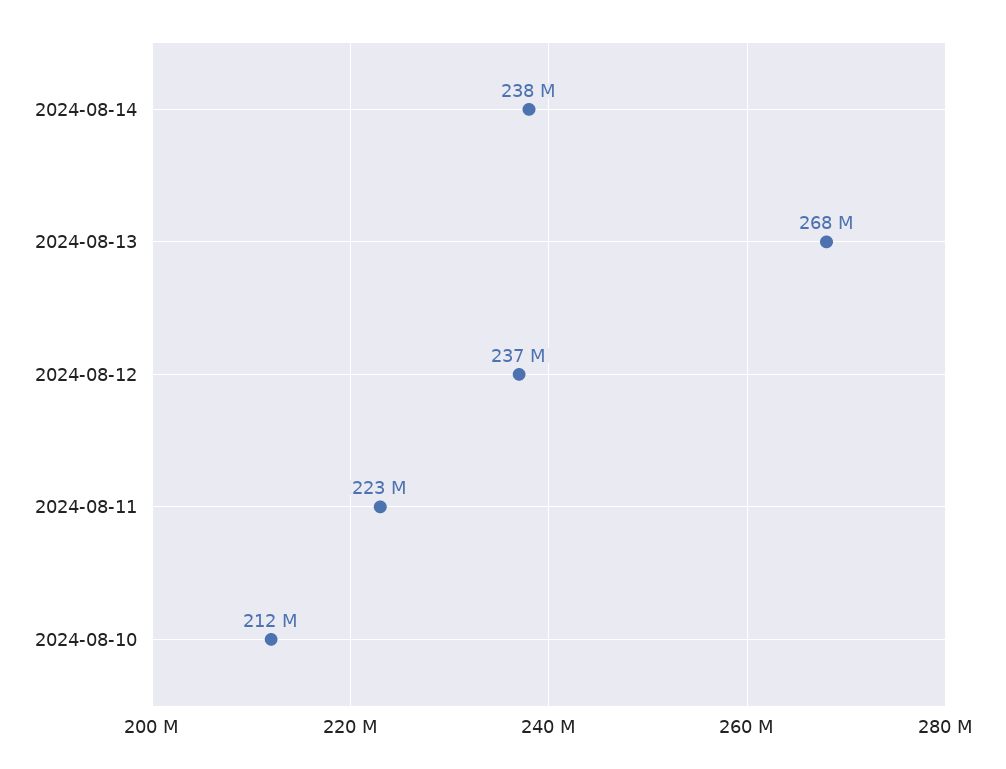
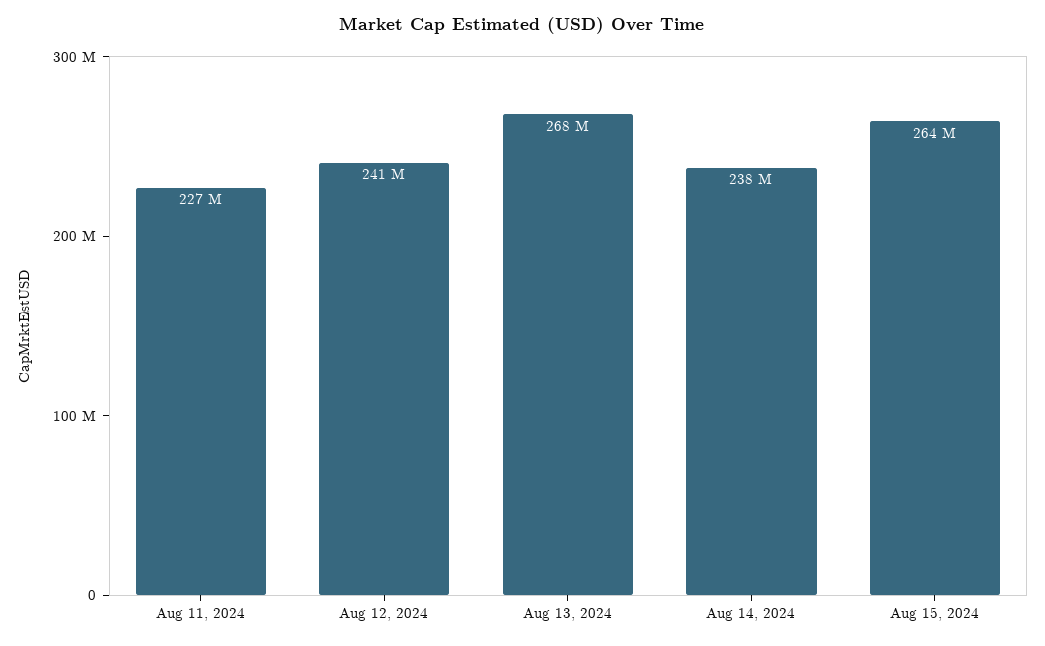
2024-08-12: 237000000 -> 241000000
2024-08-11: 223000000 -> 227000000
2024-08-10: 212000000 -> none
Aug 15, 2024: none -> 264000000

